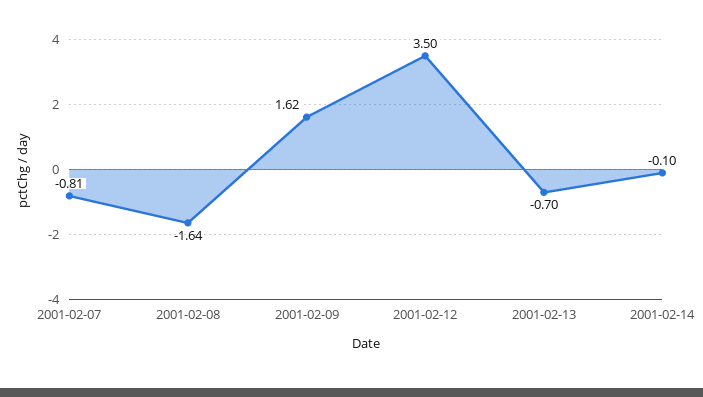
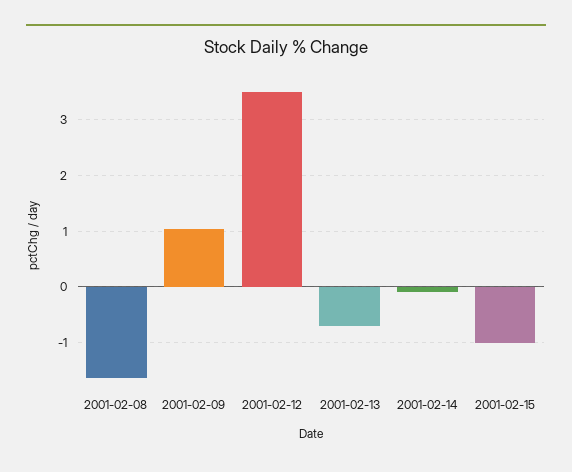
2001-02-07: -0.81 -> none
2001-02-09: 1.62 -> 1
2001-02-15: none -> -1

